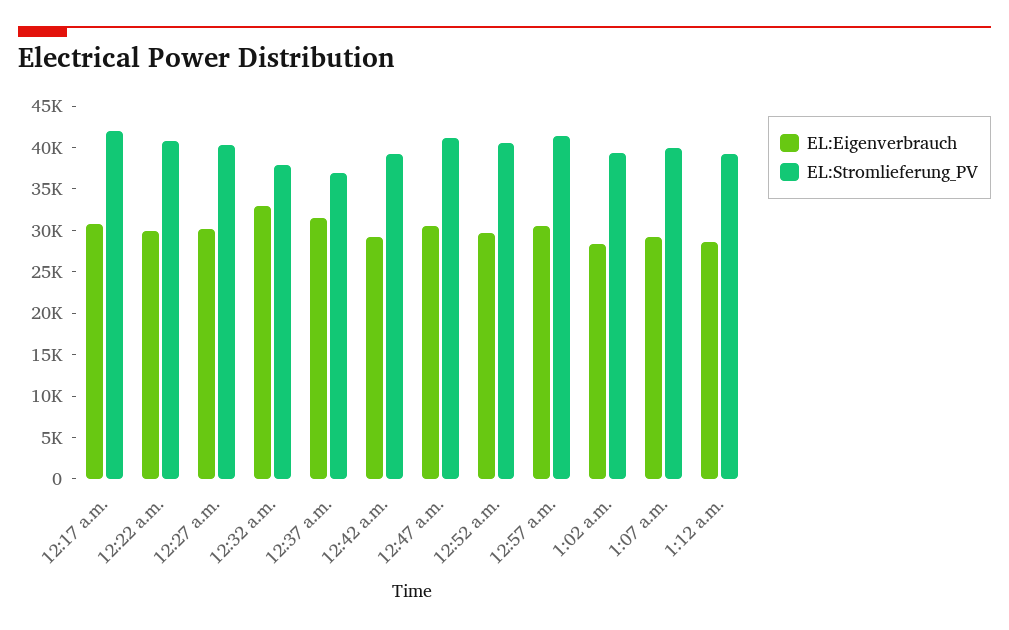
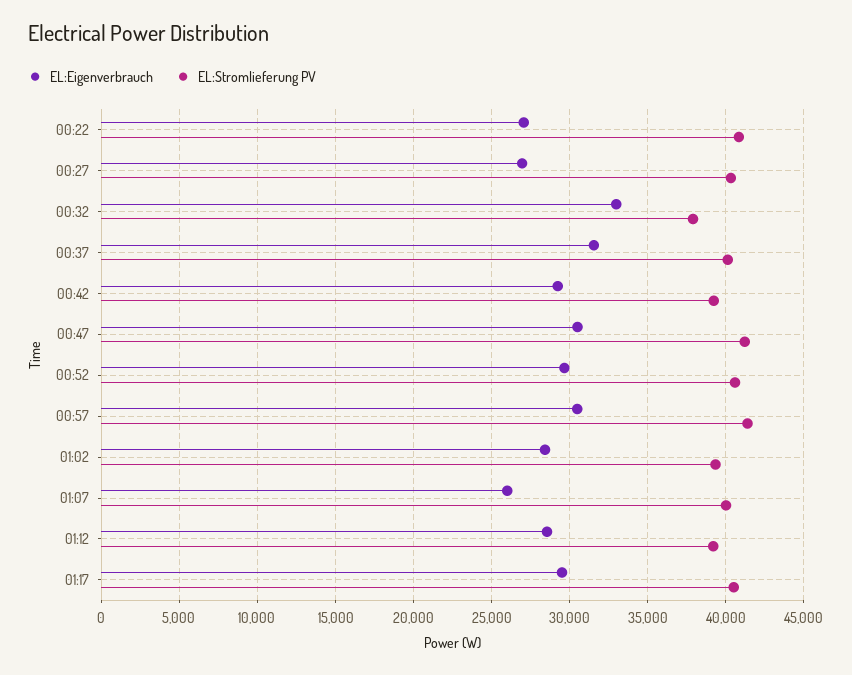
EL:Eigenverbrauch, 12:17 a.m.: 31000 -> none
EL:Stromlieferung_PV, 12:17 a.m.: 42000 -> none
EL:Eigenverbrauch, 12:22 a.m.: 30000 -> 27000
EL:Eigenverbrauch, 12:27 a.m.: 30000 -> 27000
EL:Stromlieferung_PV, 12:37 a.m.: 37000 -> 40000
EL:Eigenverbrauch, 1:07 a.m.: 29000 -> 26000
EL:Eigenverbrauch, 01:17: none -> 29500
EL:Stromlieferung_PV, 01:17: none -> 40500

